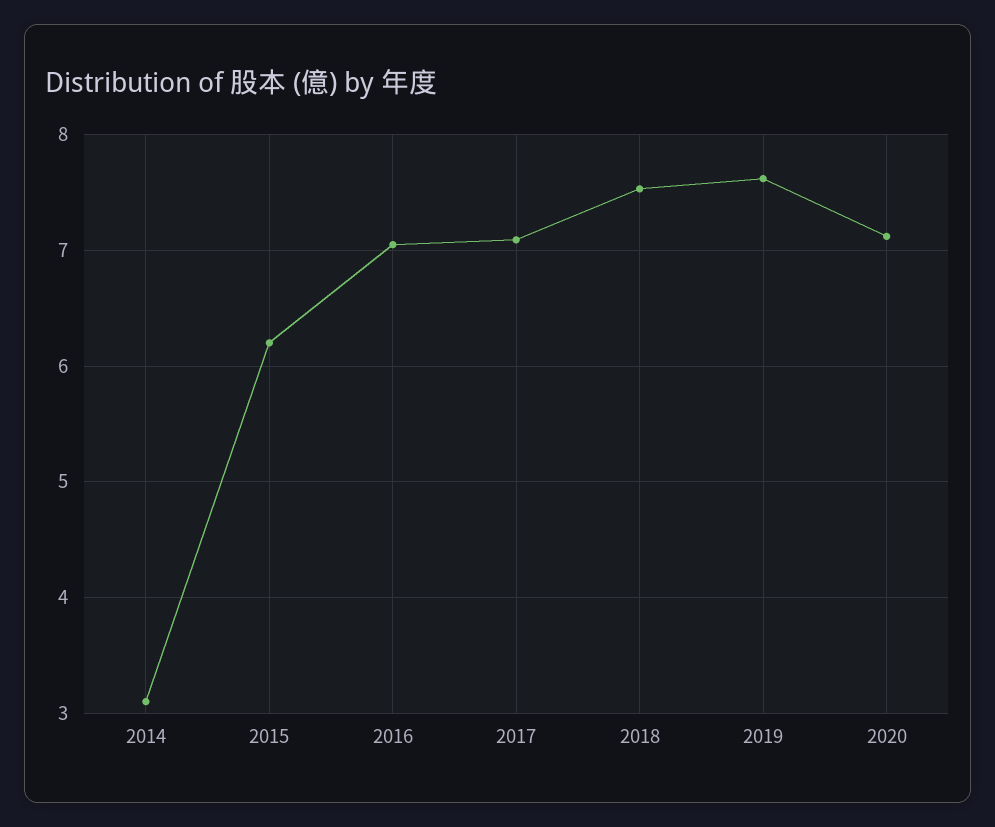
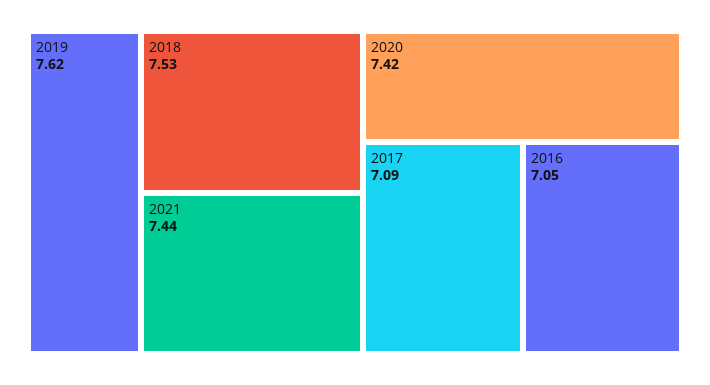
2014: 3.1 -> none
2015: 6.2 -> none
2020: 7.1 -> 7.42
2021: none -> 7.44

